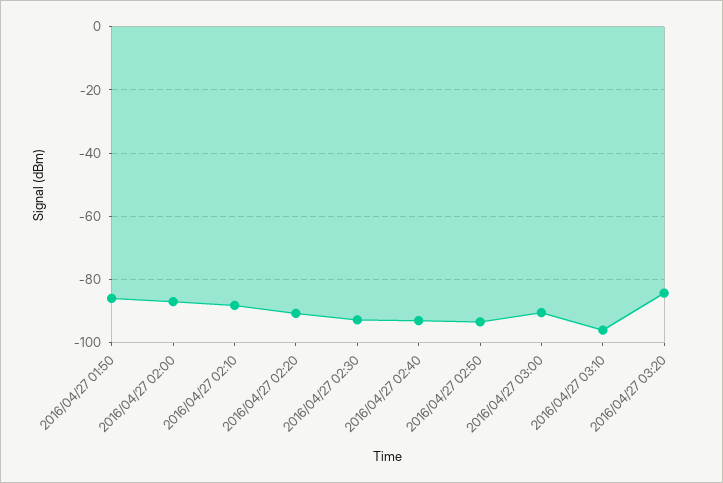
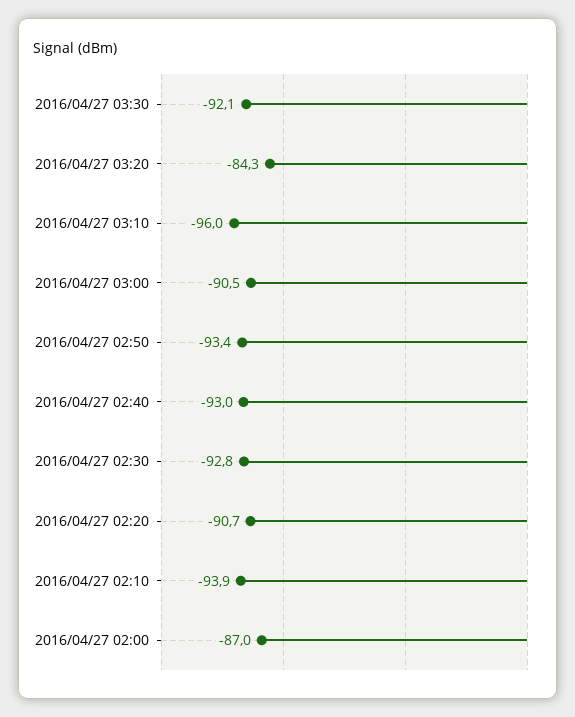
2016/04/27 01:50: -86 -> none
2016/04/27 02:10: -88 -> -93.9
2016/04/27 03:30: none -> -92.1

